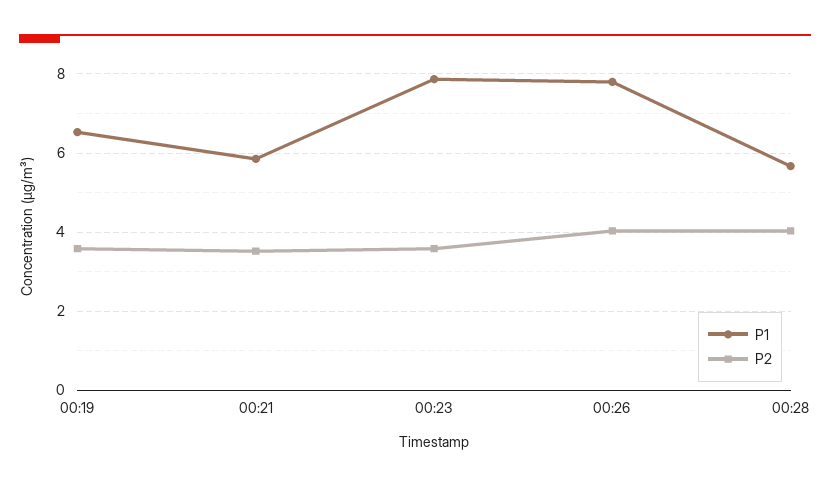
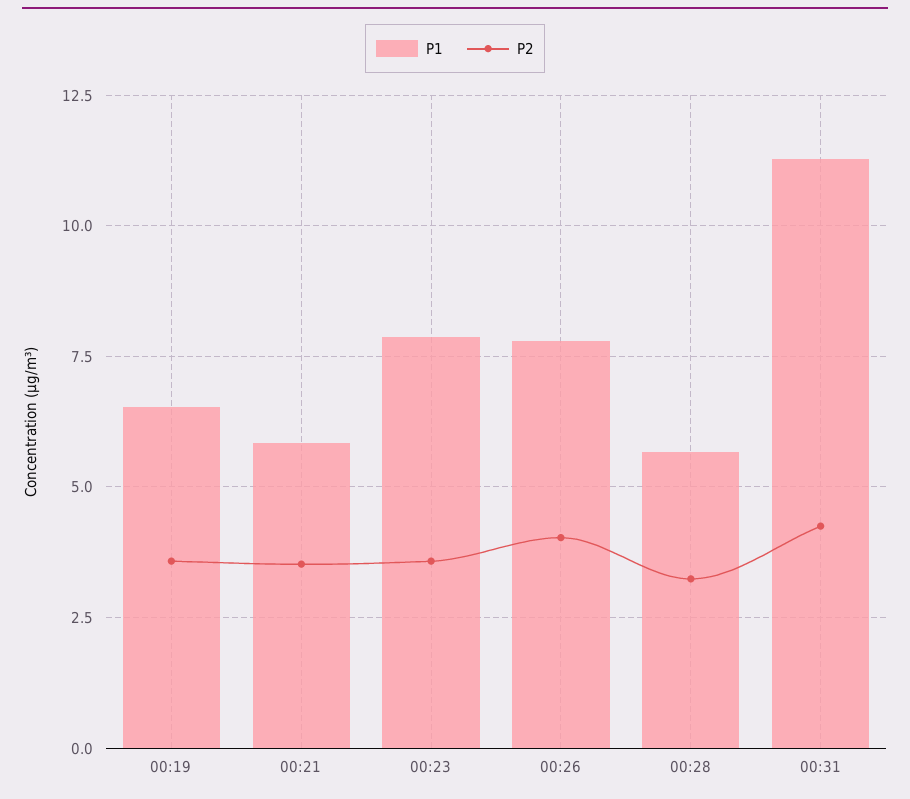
P2, 00:28: 4 -> 3.25
P1, 00:31: none -> 11.25
P2, 00:31: none -> 4.25

